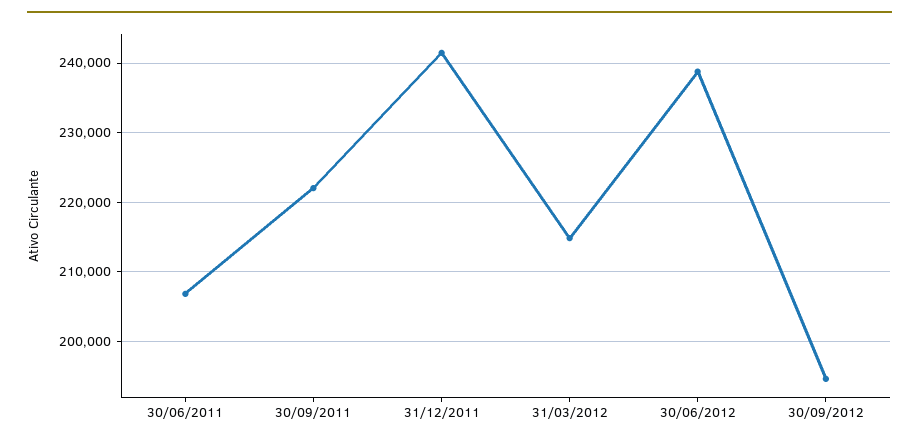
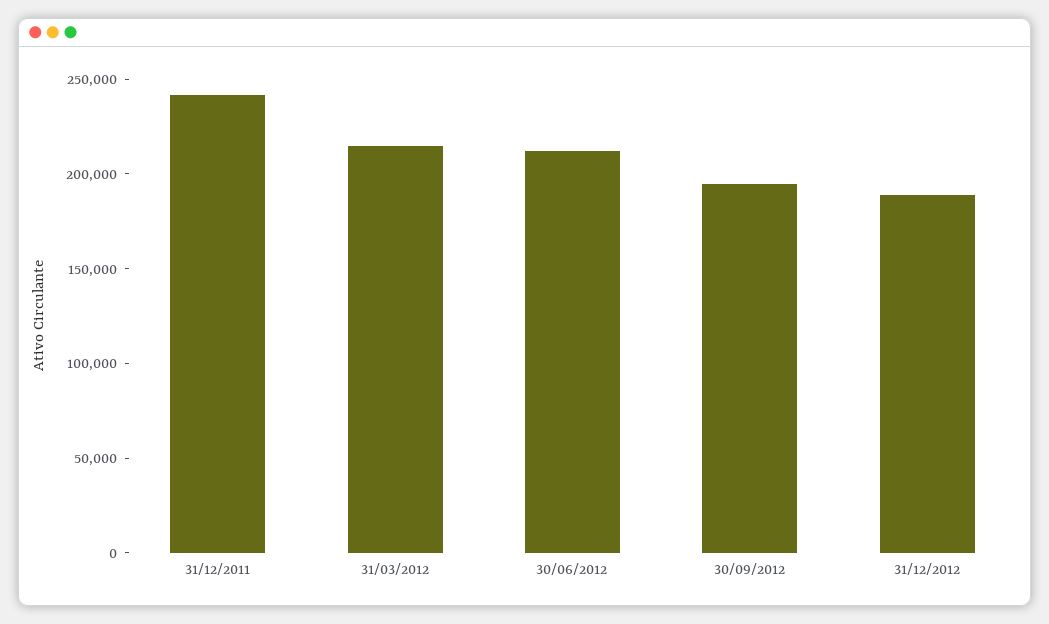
30/06/2011: 207000 -> none
30/09/2011: 222000 -> none
30/06/2012: 239000 -> 210000
31/12/2012: none -> 190000

